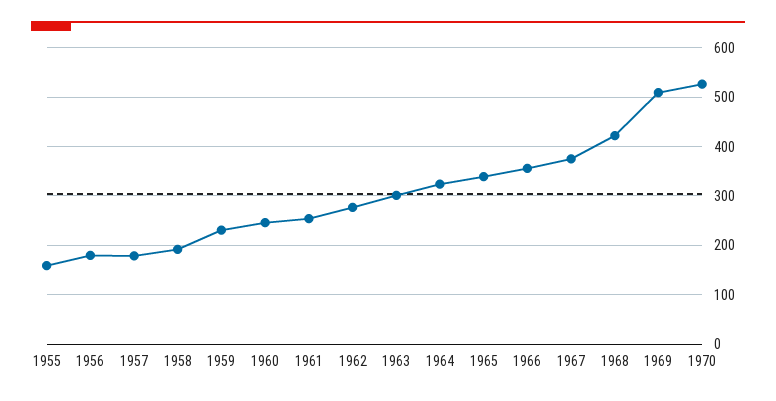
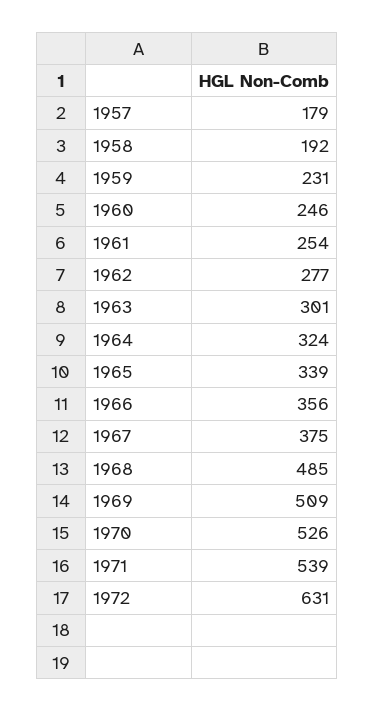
1955: 160 -> none
1956: 180 -> none
1968: 420 -> 485
1971: none -> 539
1972: none -> 631

